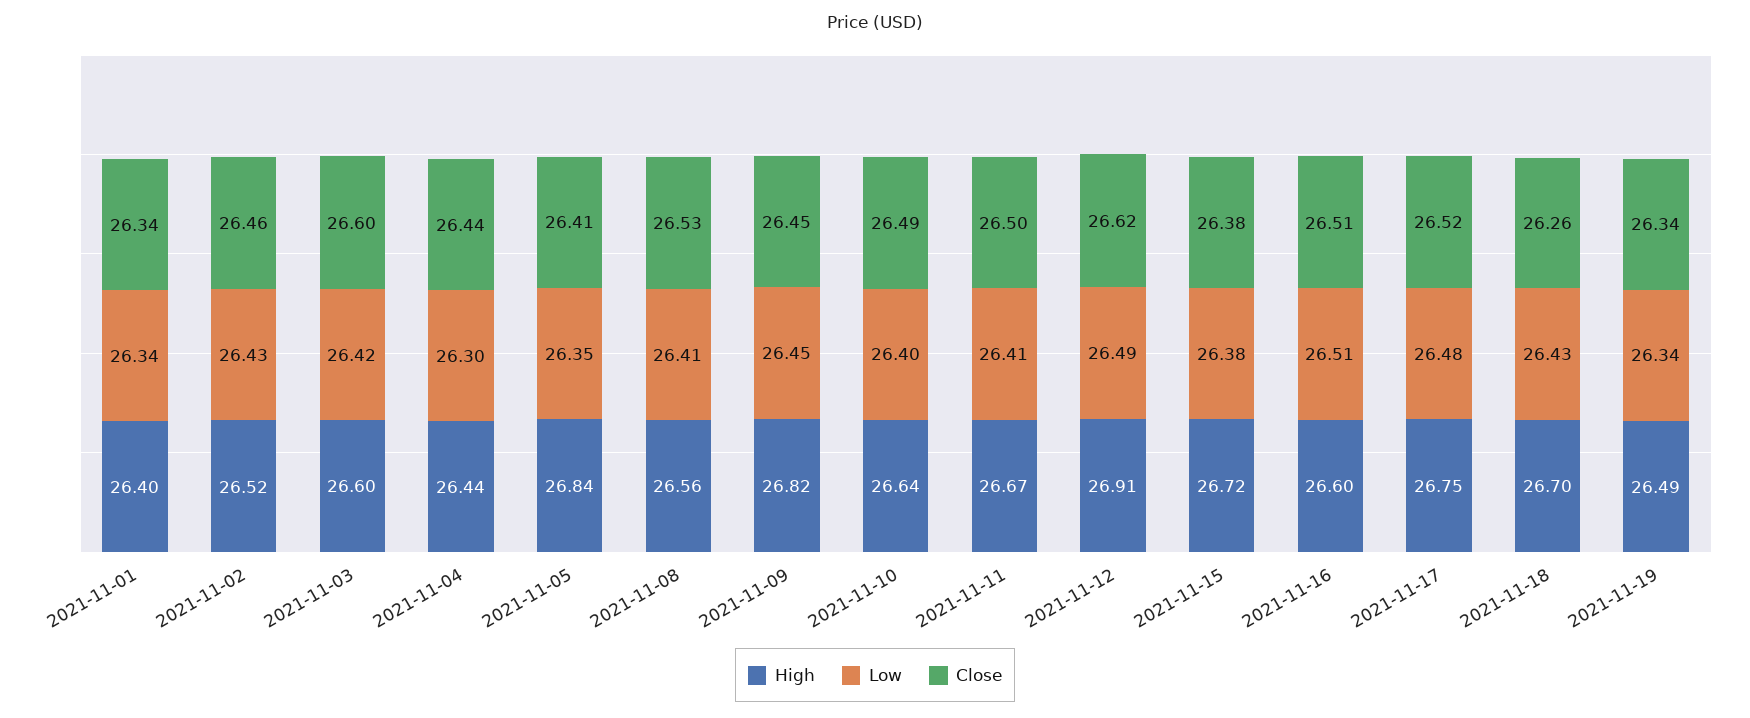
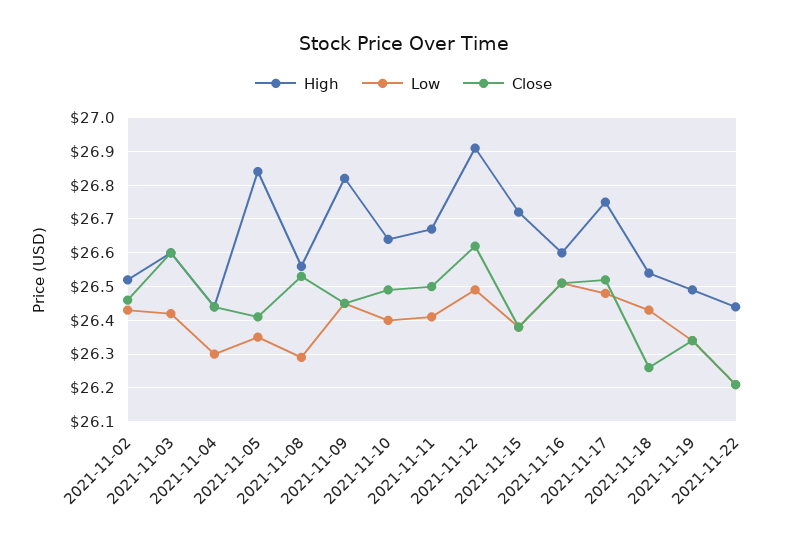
High, 2021-11-01: 26.4 -> none
Low, 2021-11-01: 26.34 -> none
Close, 2021-11-01: 26.34 -> none
Low, 2021-11-08: 26.41 -> 26.3
High, 2021-11-18: 26.7 -> 26.55
High, 2021-11-22: none -> 26.45
Low, 2021-11-22: none -> 26.2
Close, 2021-11-22: none -> 26.2

